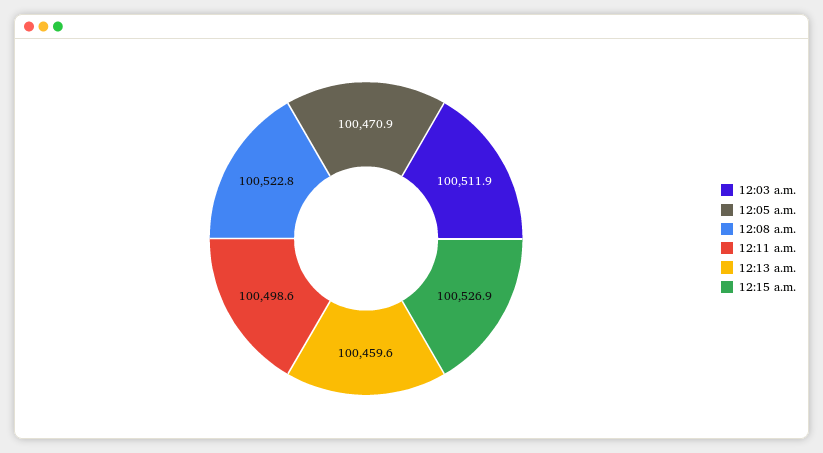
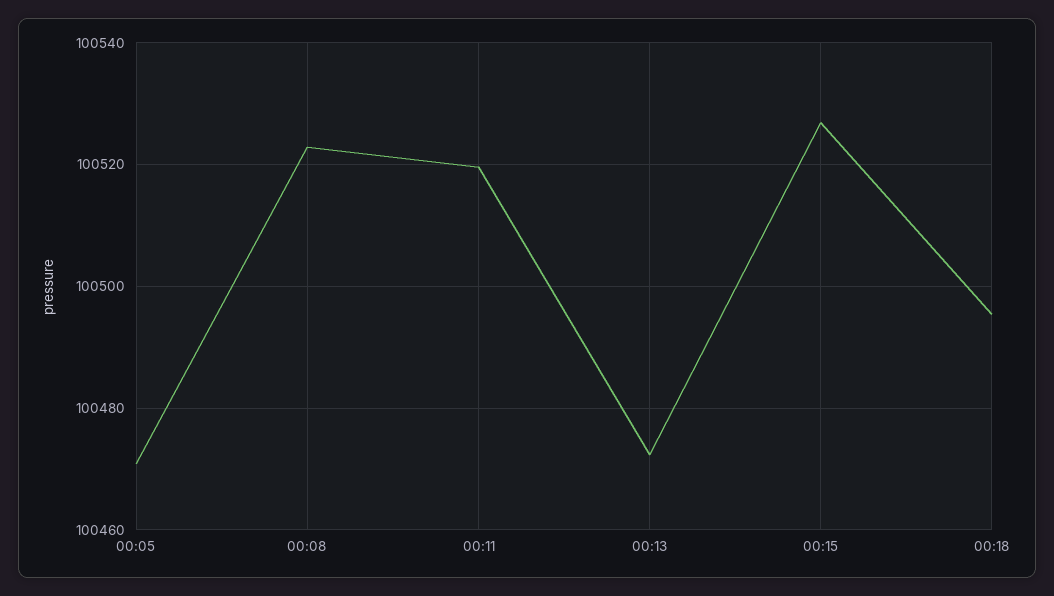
12:03 a.m.: 100511.9 -> none
12:11 a.m.: 100498.6 -> 100520
12:13 a.m.: 100459.6 -> 100472
00:18: none -> 100496

